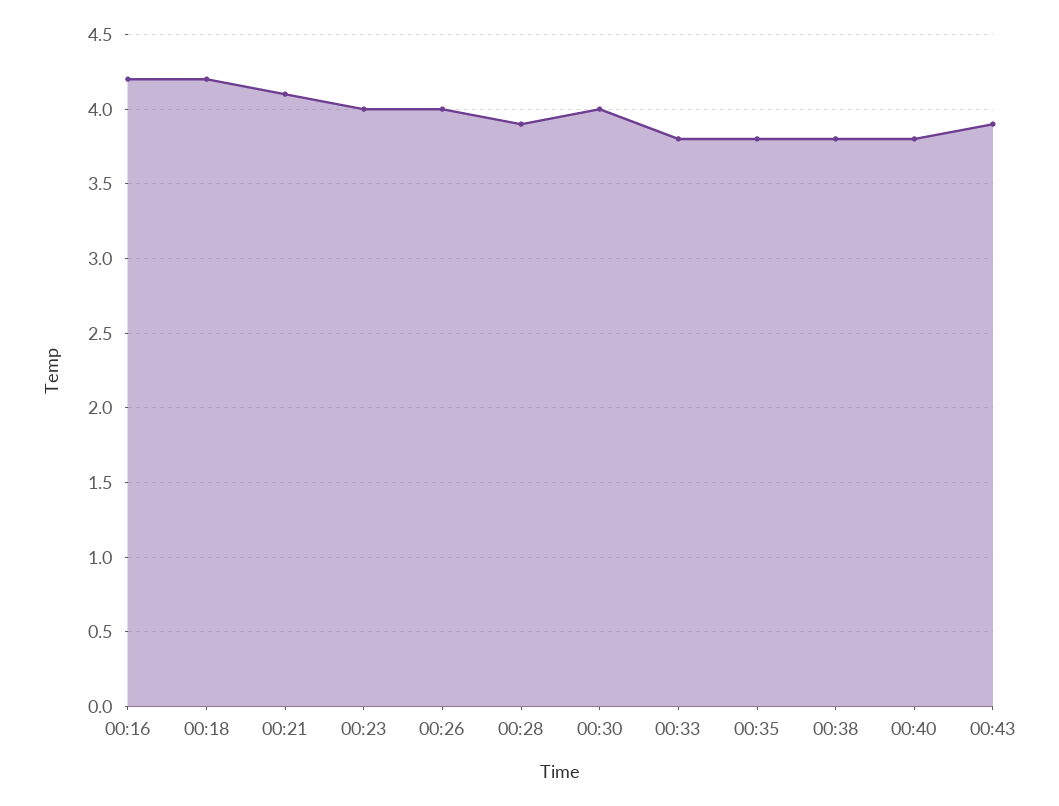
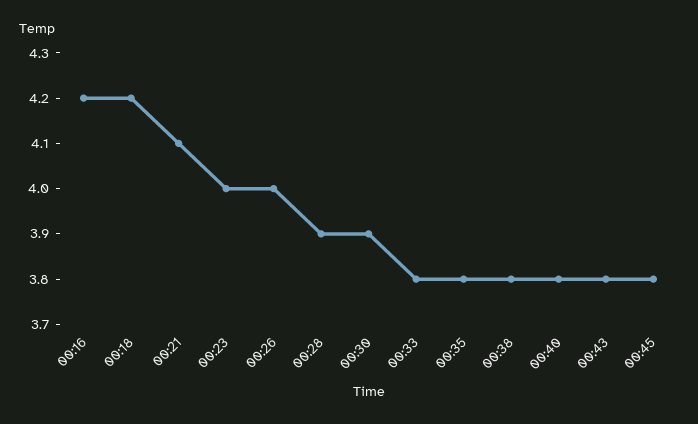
00:30: 4 -> 3.9
00:43: 3.9 -> 3.8
00:45: none -> 3.8

